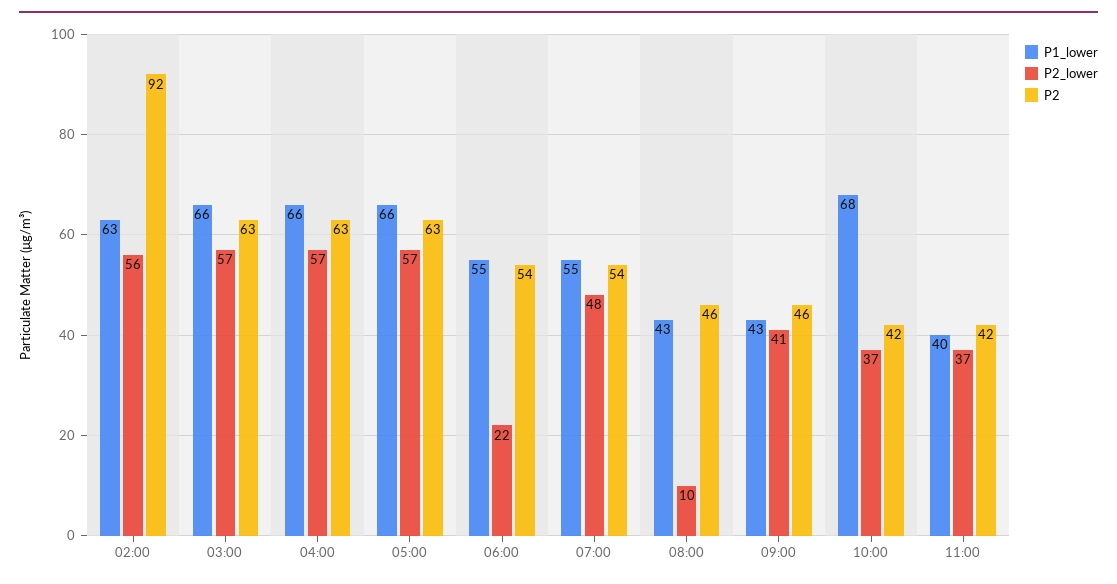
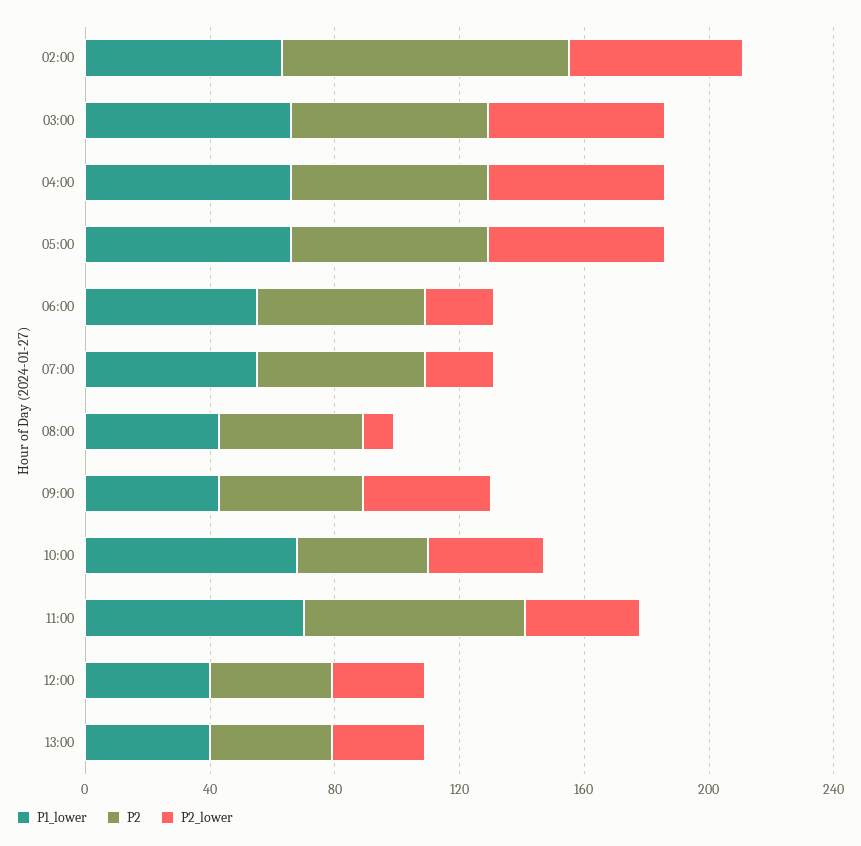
P2_lower, 07:00: 48 -> 20
P1_lower, 11:00: 40 -> 70
P2, 11:00: 42 -> 70
P1_lower, 12:00: none -> 40
P2, 12:00: none -> 40
P2_lower, 12:00: none -> 30
P1_lower, 13:00: none -> 40
P2, 13:00: none -> 40
P2_lower, 13:00: none -> 30

